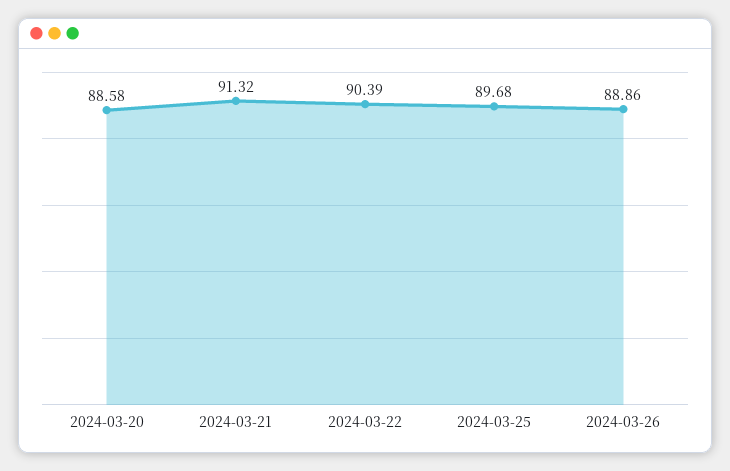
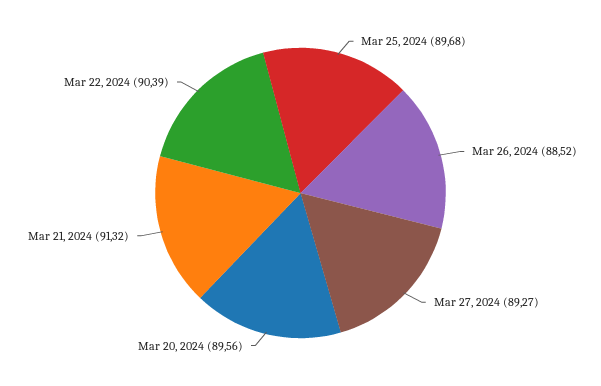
2024-03-20: 88.58 -> 89.56
2024-03-26: 88.86 -> 88.52
Mar 27, 2024: none -> 89.27

